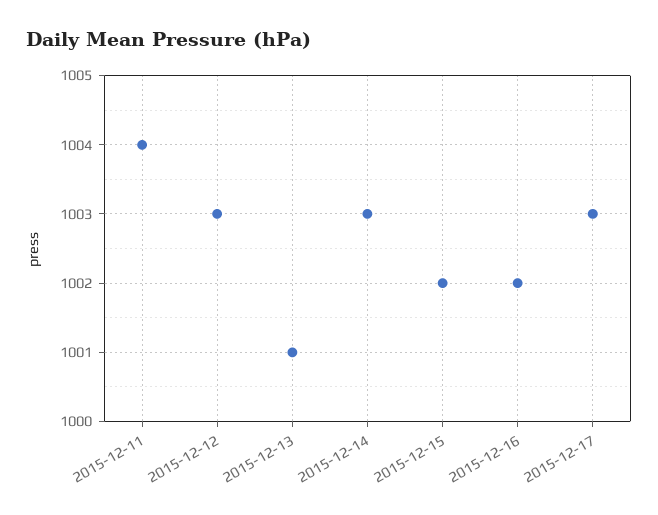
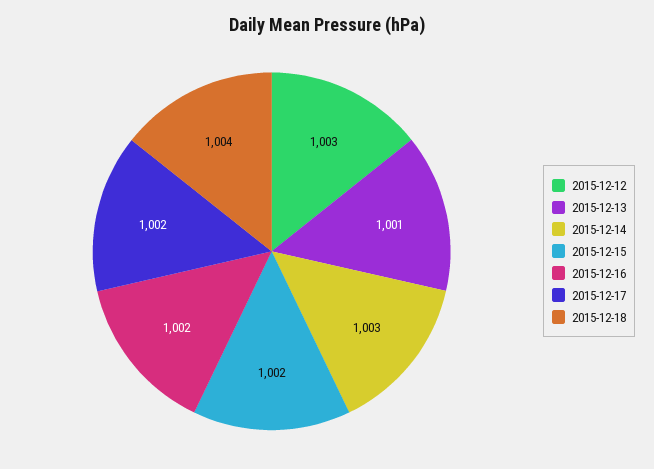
2015-12-11: 1004 -> none
2015-12-17: 1003 -> 1002
2015-12-18: none -> 1004

